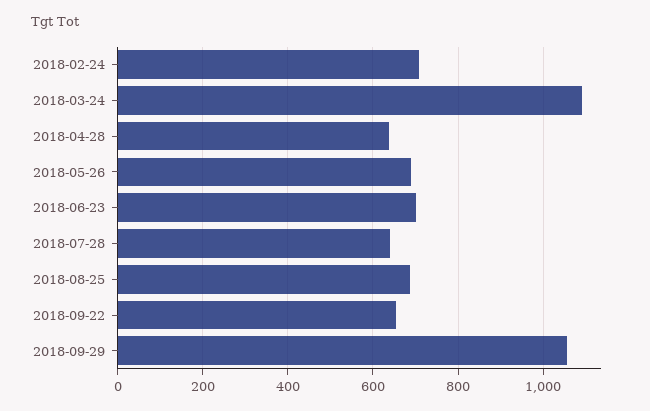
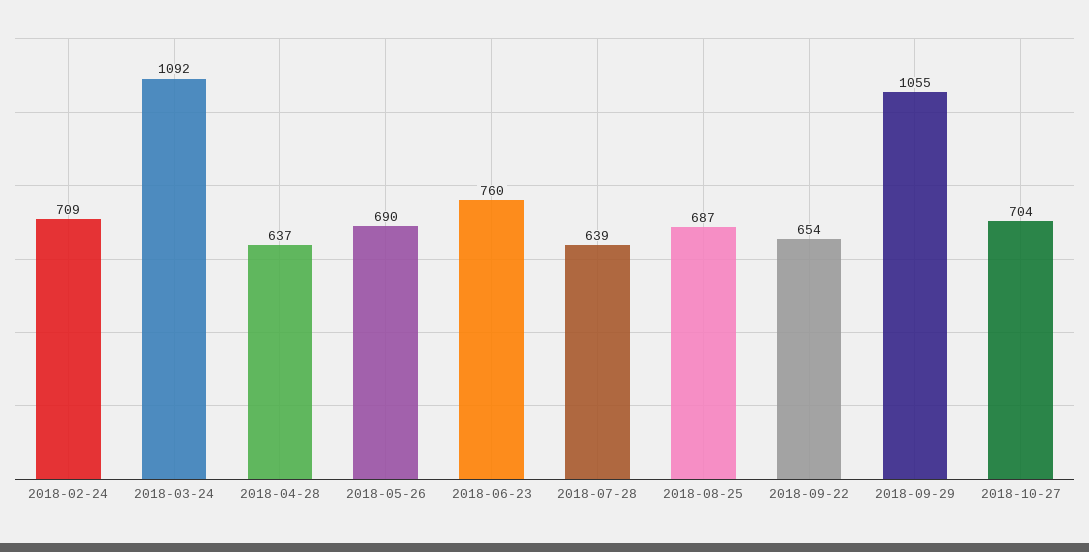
2018-06-23: 700 -> 760
2018-10-27: none -> 704

